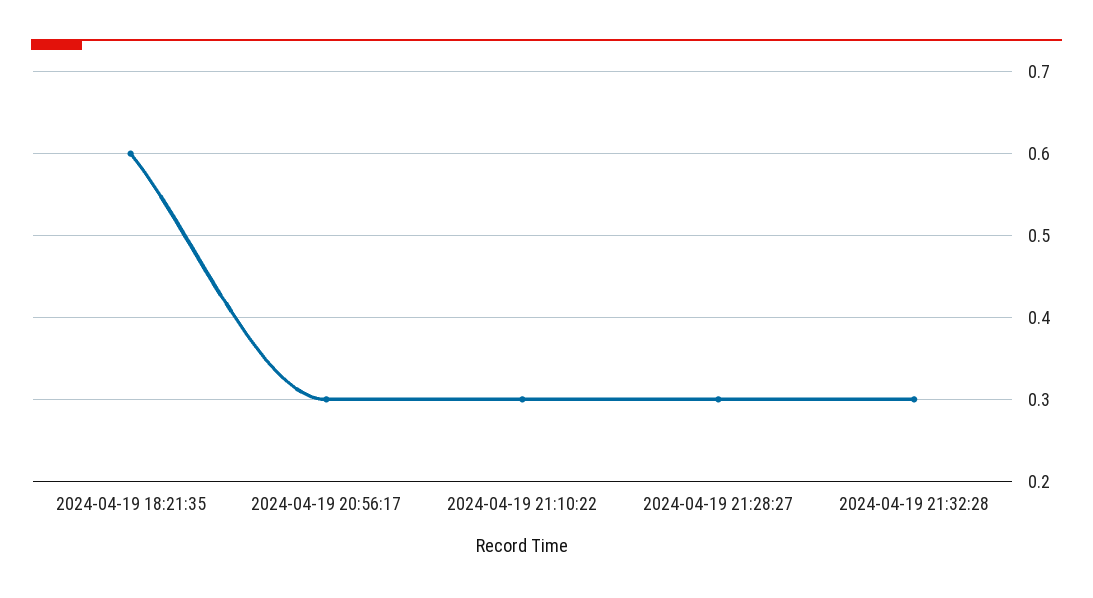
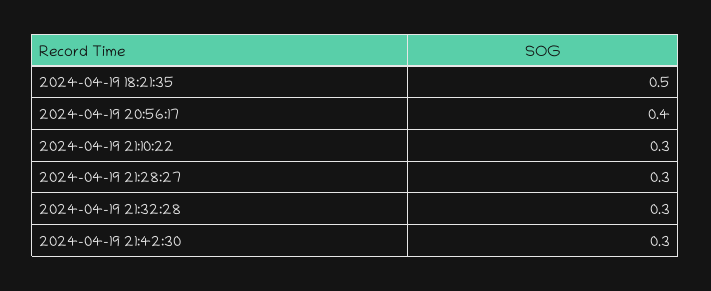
2024-04-19 18:21:35: 0.6 -> 0.5
2024-04-19 20:56:17: 0.3 -> 0.4
2024-04-19 21:42:30: none -> 0.3

